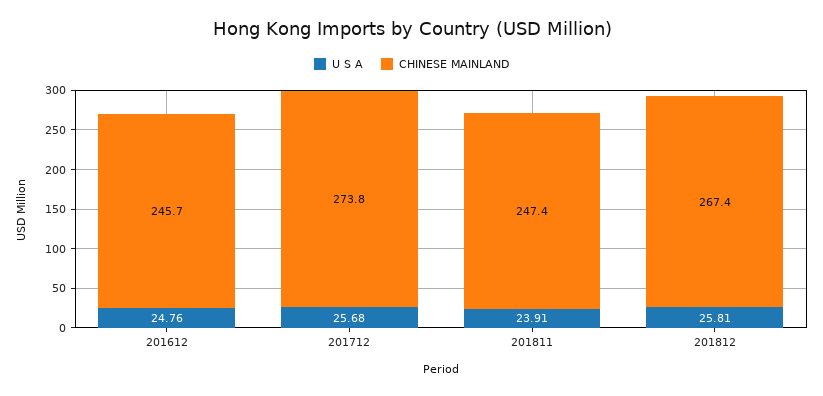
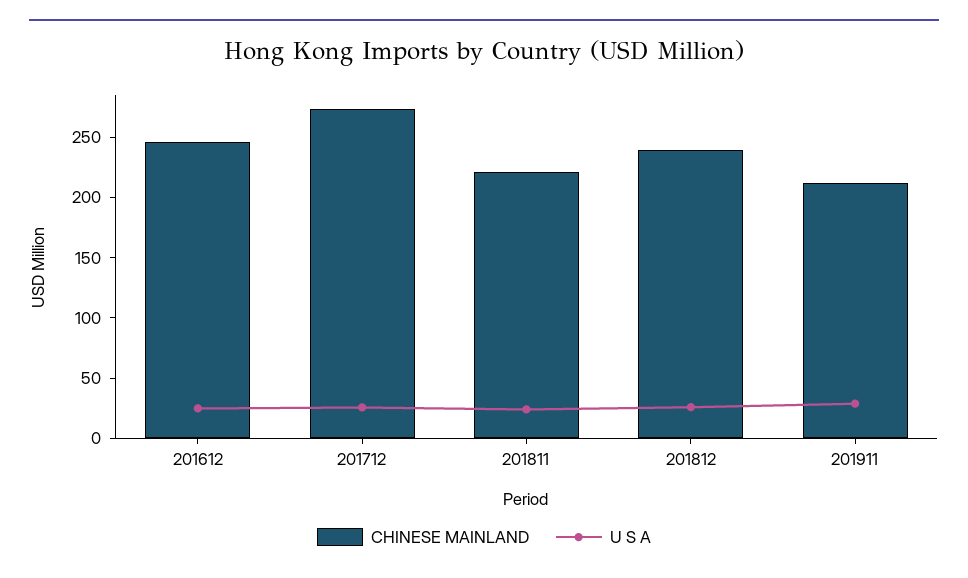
CHINESE MAINLAND, 201811: 247.4 -> 220
CHINESE MAINLAND, 201812: 267.4 -> 240
CHINESE MAINLAND, 201911: none -> 210
U S A, 201911: none -> 30

